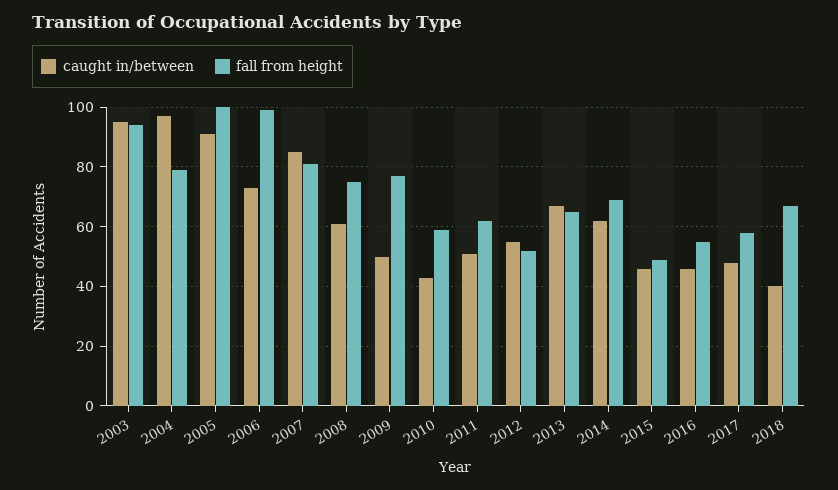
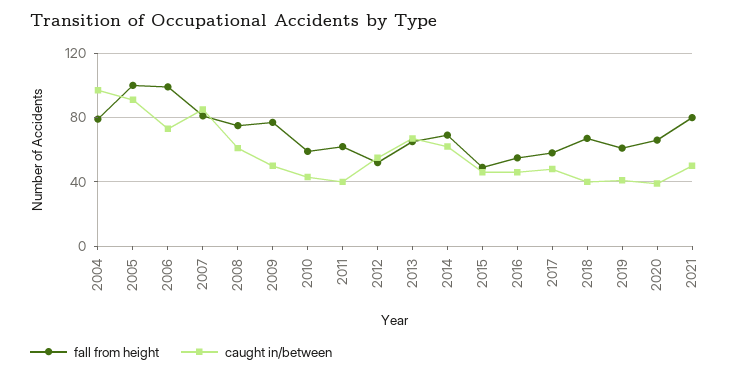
caught in/between, 2003: 95 -> none
fall from height, 2003: 95 -> none
caught in/between, 2011: 50 -> 40
fall from height, 2019: none -> 60
caught in/between, 2019: none -> 40
fall from height, 2020: none -> 65
caught in/between, 2020: none -> 40
fall from height, 2021: none -> 80
caught in/between, 2021: none -> 50

